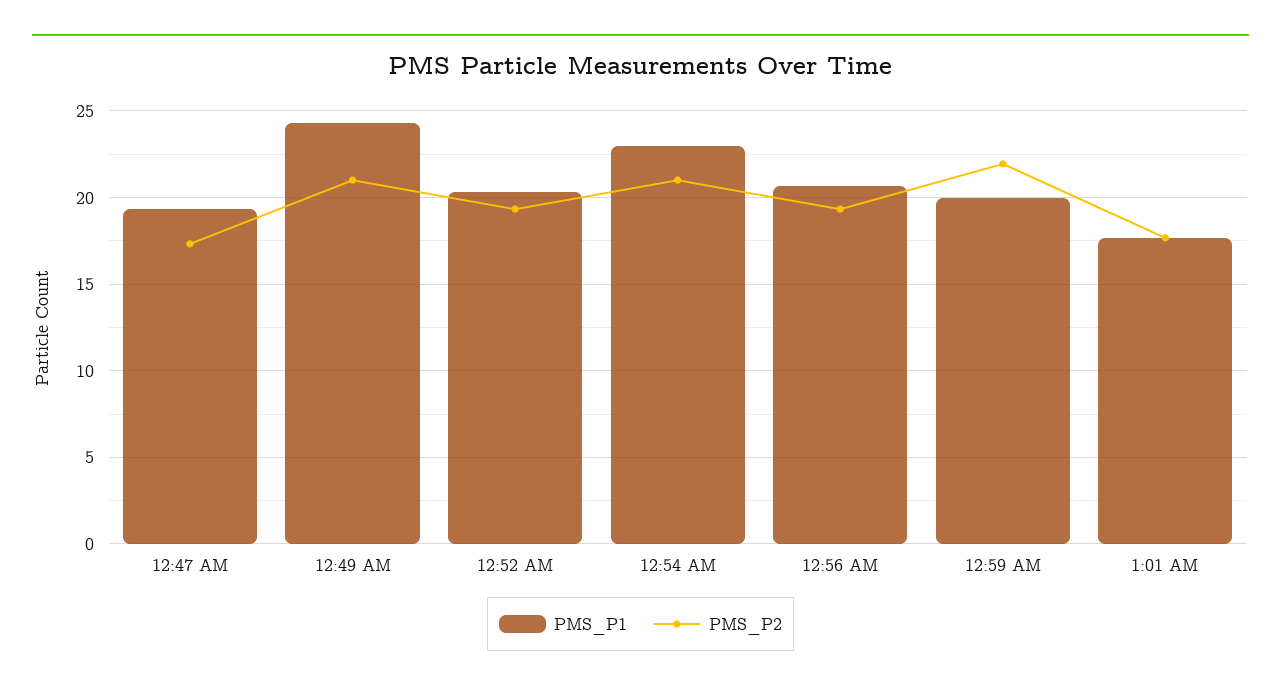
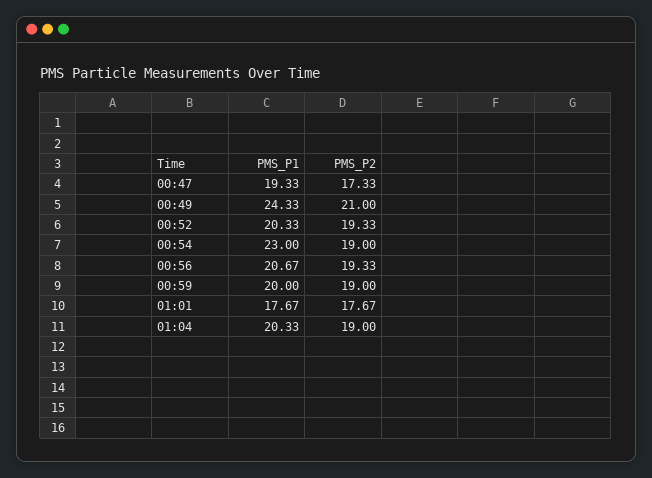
PMS_P2, 12:54 AM: 21 -> 19
PMS_P2, 12:59 AM: 22 -> 19
PMS_P1, 01:04: none -> 20.33
PMS_P2, 01:04: none -> 19

